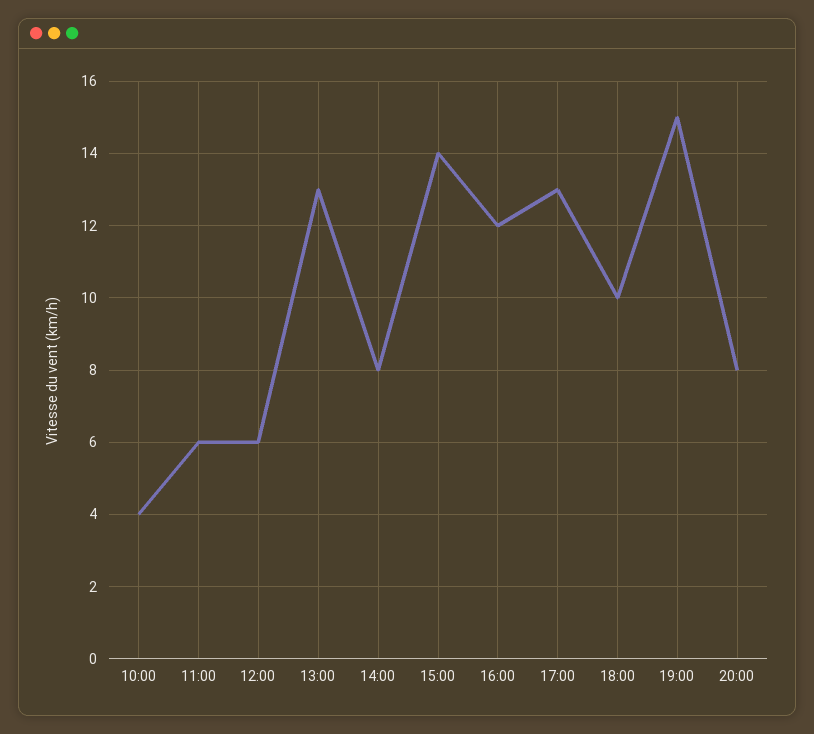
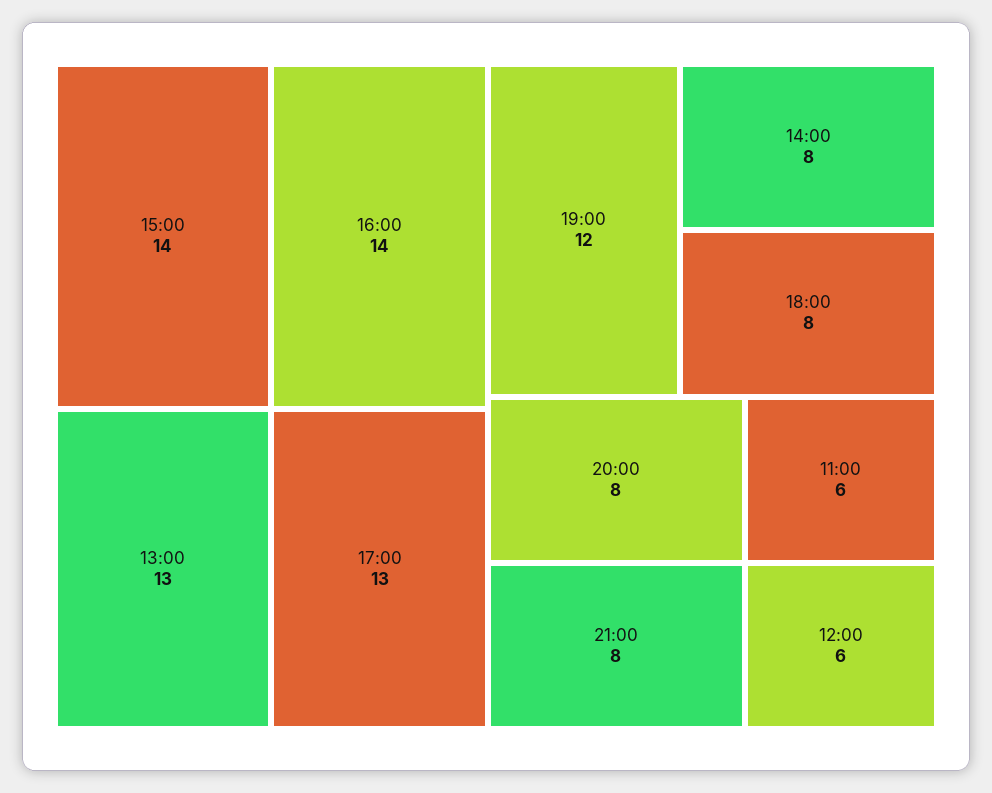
10:00: 4 -> none
16:00: 12 -> 14
18:00: 10 -> 8
19:00: 15 -> 12
21:00: none -> 8

